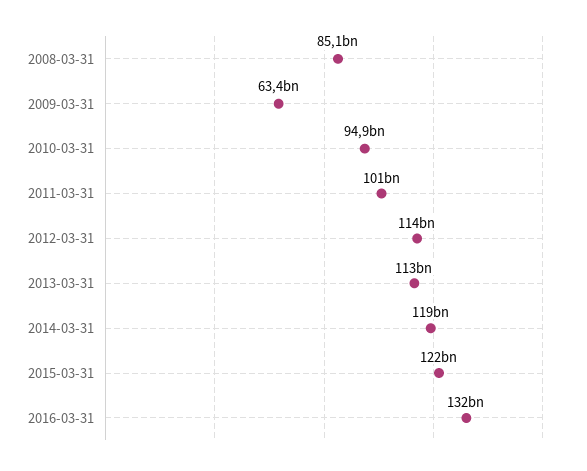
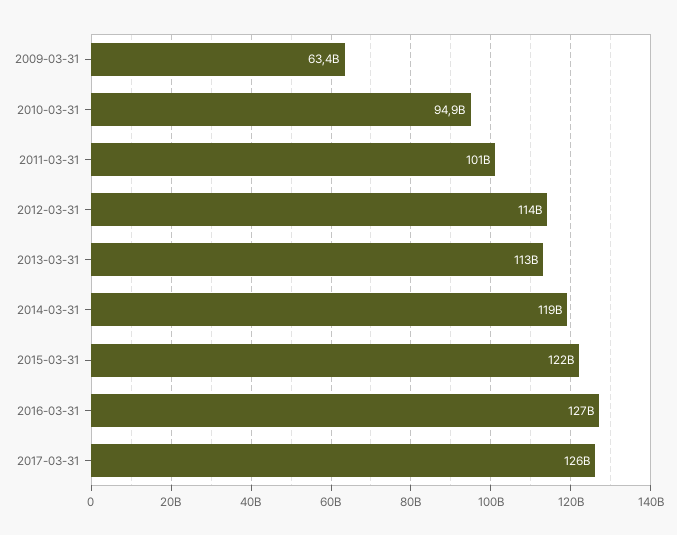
2008-03-31: 85100000000 -> none
2016-03-31: 132000000000 -> 127000000000
2017-03-31: none -> 126000000000

